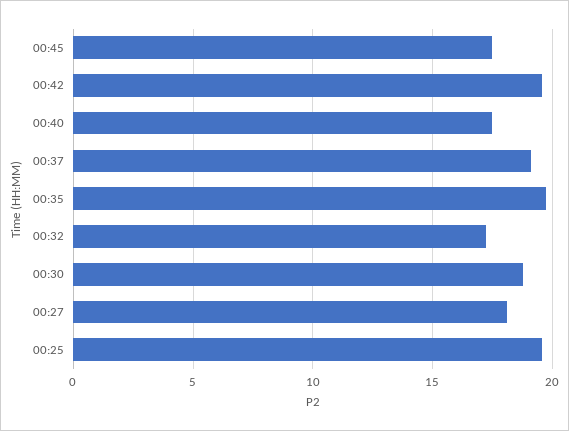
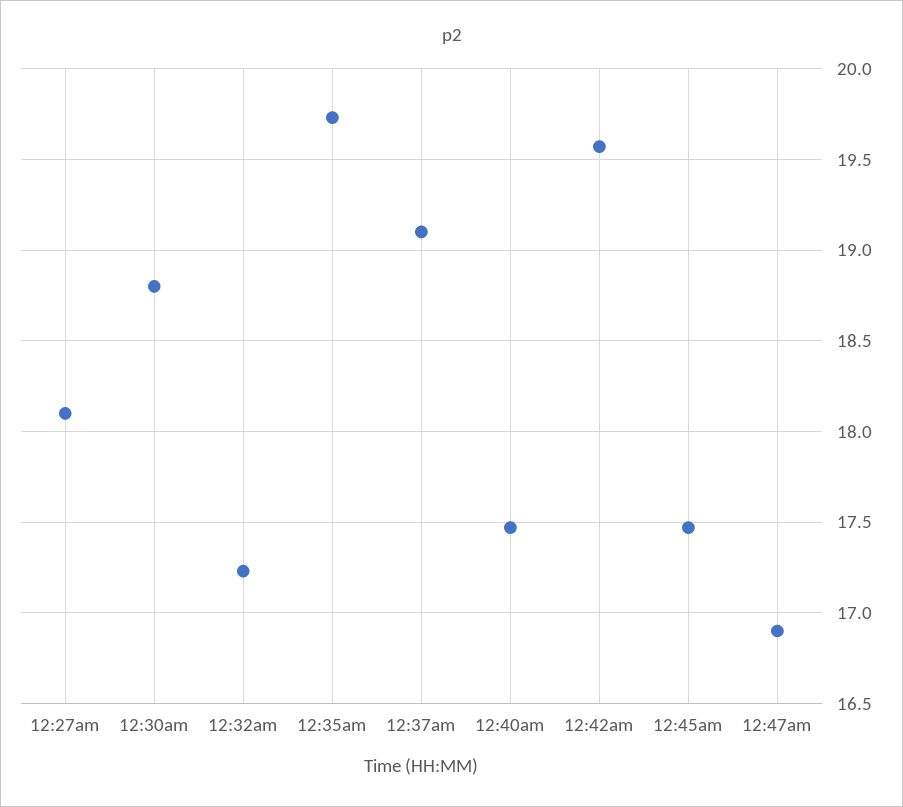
00:25: 19.5 -> none
12:47am: none -> 16.9

